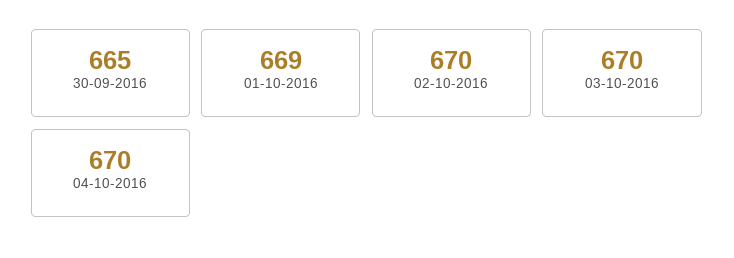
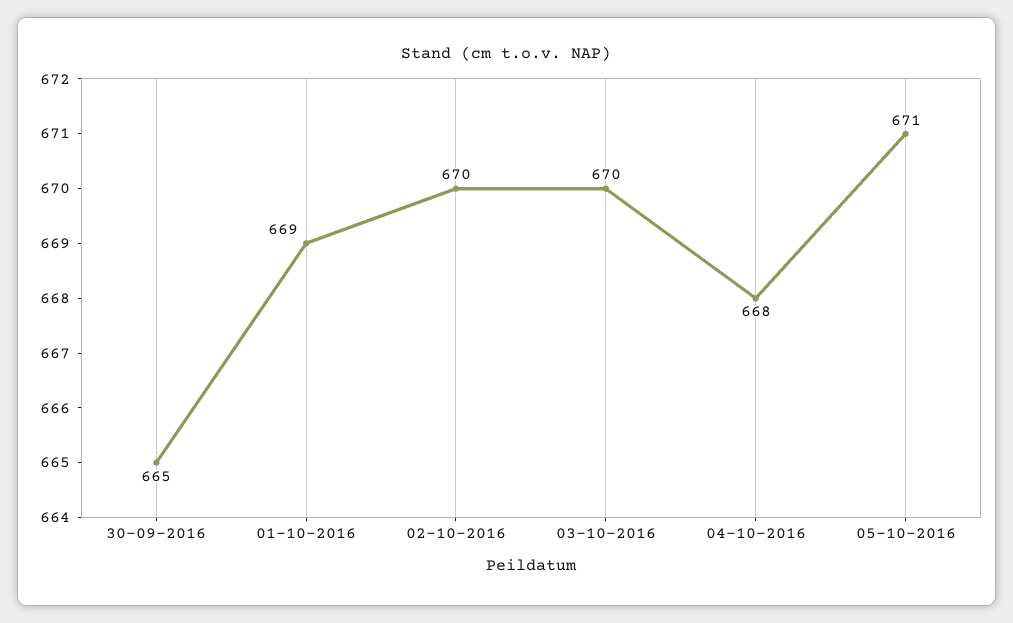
04-10-2016: 670 -> 668
05-10-2016: none -> 671

